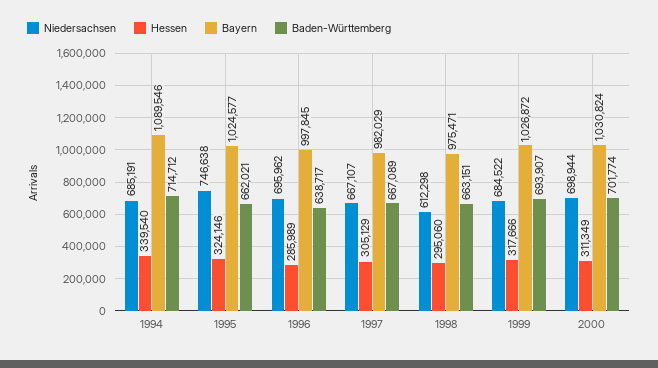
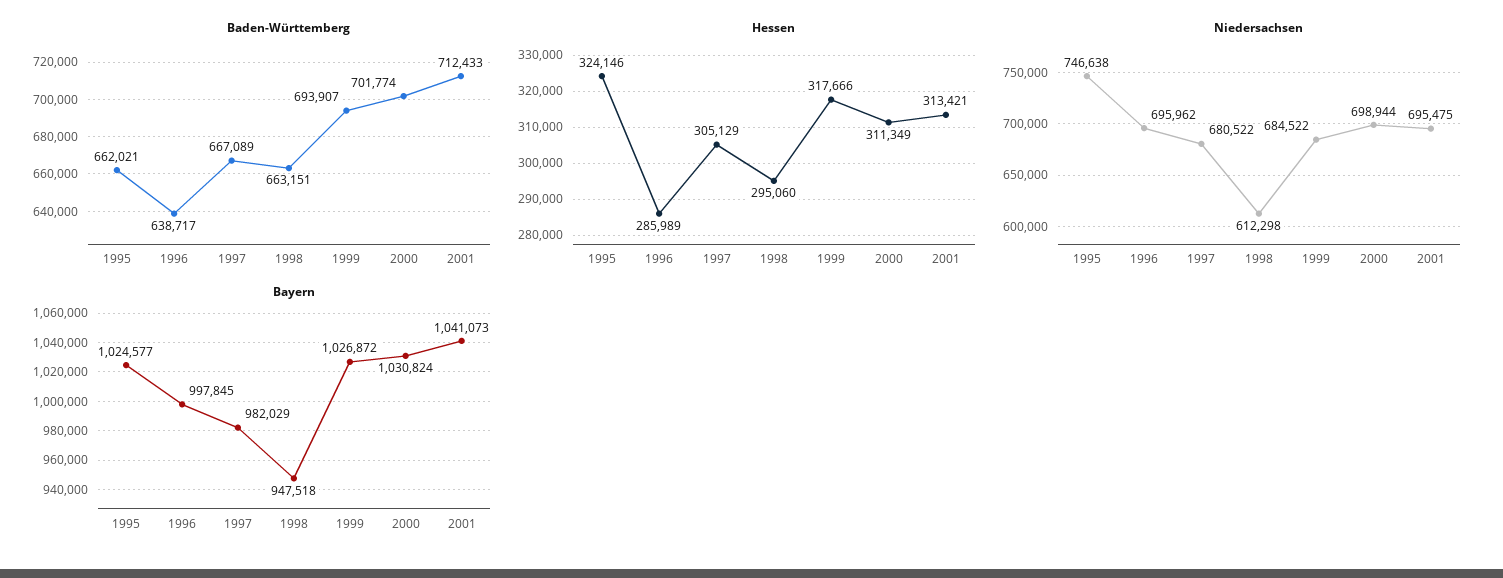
Niedersachsen, 1994: 685191 -> none
Hessen, 1994: 339540 -> none
Bayern, 1994: 1089546 -> none
Baden-Württemberg, 1994: 714712 -> none
Niedersachsen, 1997: 667107 -> 680522
Bayern, 1998: 975471 -> 947518
Baden-Württemberg, 2001: none -> 712433
Hessen, 2001: none -> 313421
Niedersachsen, 2001: none -> 695475
Bayern, 2001: none -> 1041073

